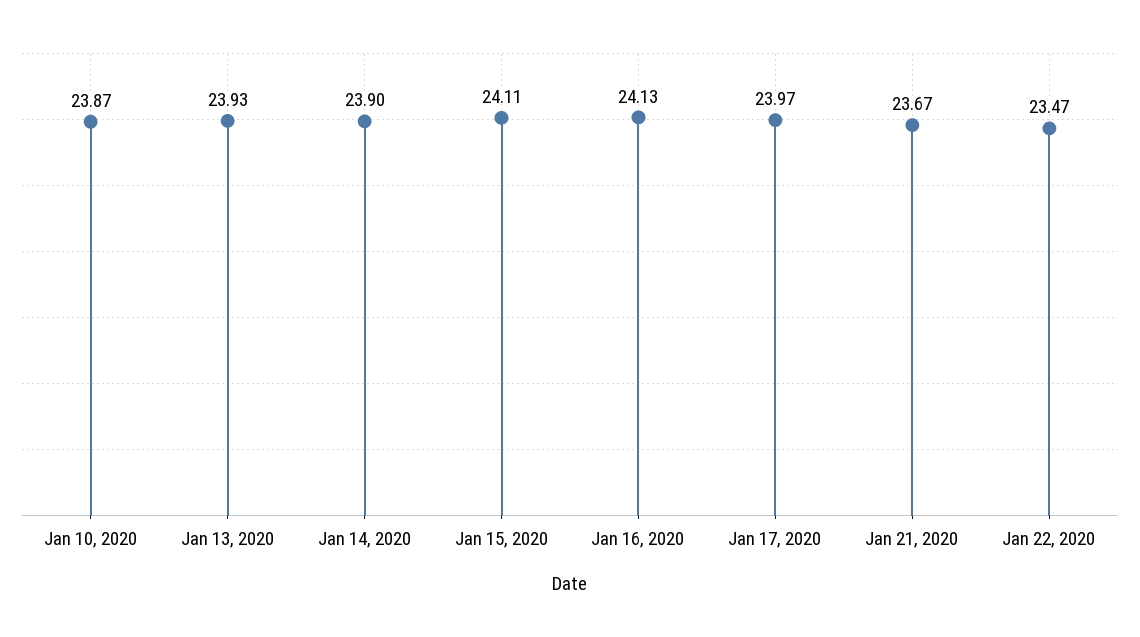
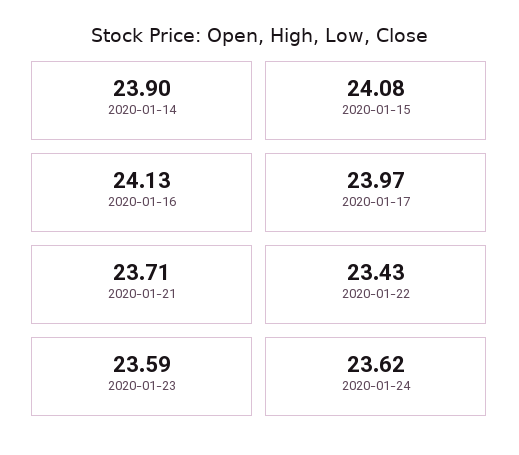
Jan 10, 2020: 23.87 -> none
Jan 13, 2020: 23.93 -> none
Jan 15, 2020: 24.11 -> 24.08
Jan 21, 2020: 23.67 -> 23.71
Jan 22, 2020: 23.47 -> 23.43
2020-01-23: none -> 23.59
2020-01-24: none -> 23.62

